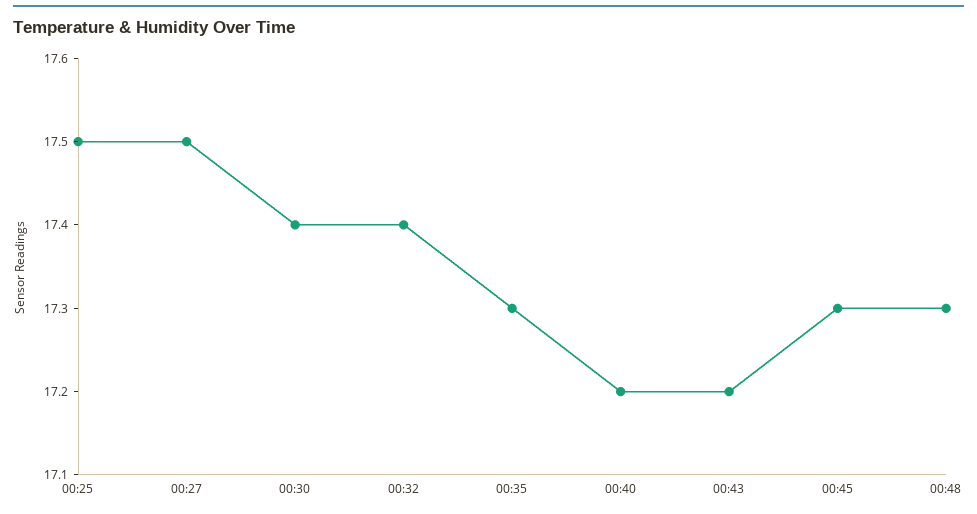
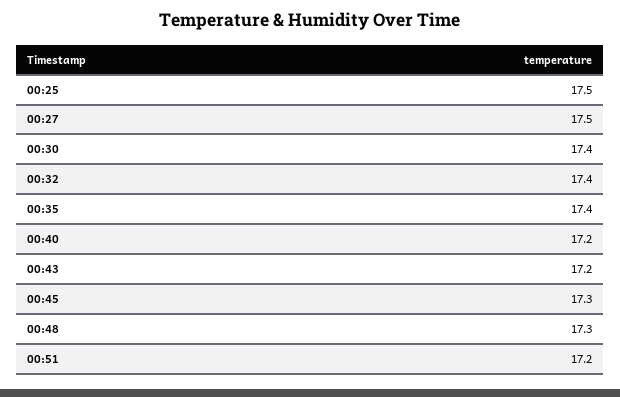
00:35: 17.3 -> 17.4
00:51: none -> 17.2

